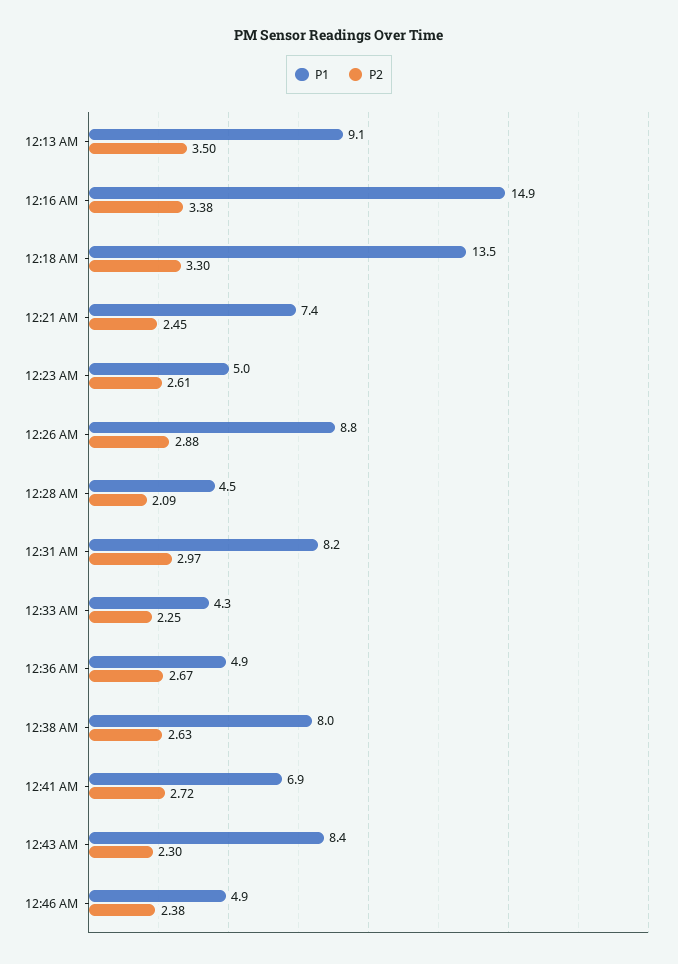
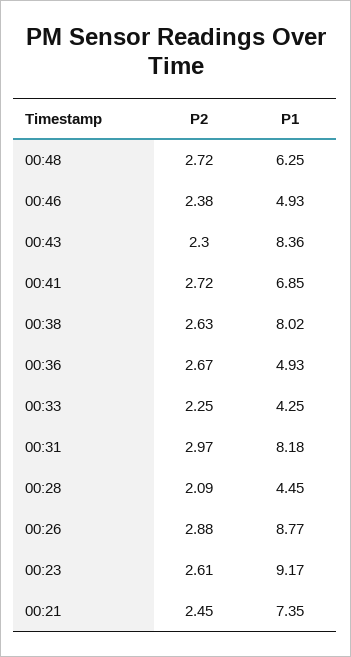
P1, 12:13 AM: 9.1 -> none
P2, 12:13 AM: 3.5 -> none
P1, 12:16 AM: 14.9 -> none
P2, 12:16 AM: 3.38 -> none
P1, 12:18 AM: 13.5 -> none
P2, 12:18 AM: 3.3 -> none
P1, 12:23 AM: 5 -> 9.17
P2, 00:48: none -> 2.72
P1, 00:48: none -> 6.25

